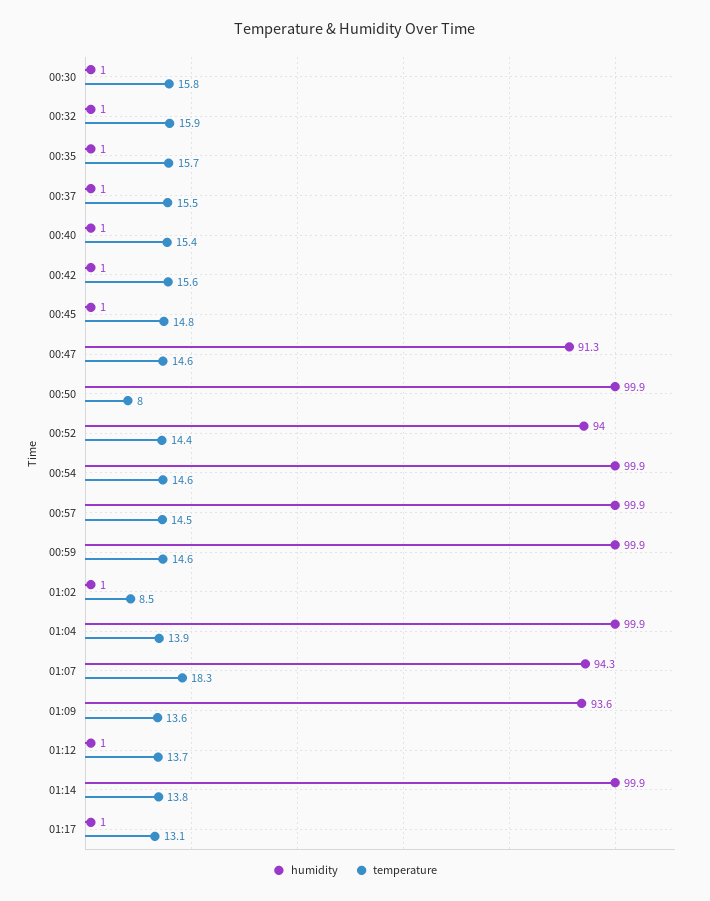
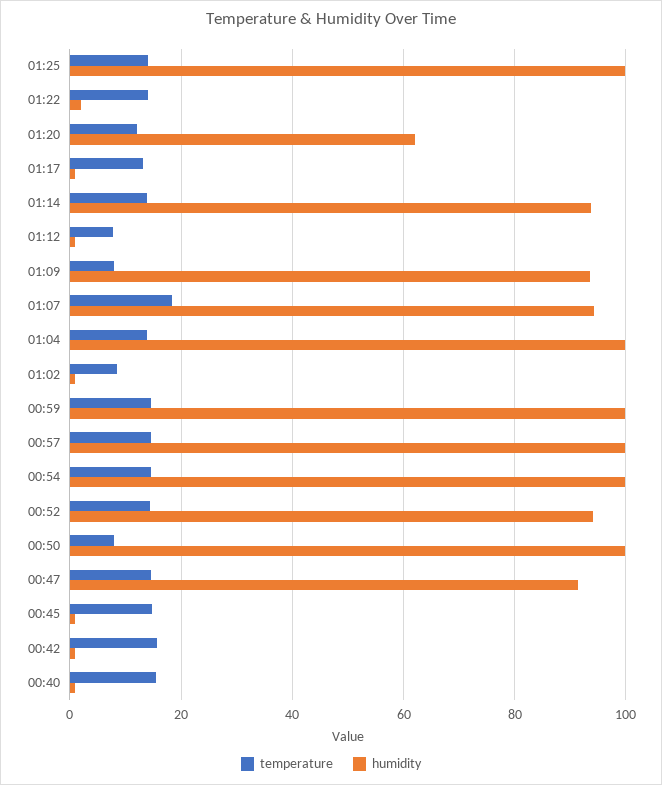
humidity, 00:30: 1 -> none
temperature, 00:30: 15.8 -> none
humidity, 00:32: 1 -> none
temperature, 00:32: 15.9 -> none
humidity, 00:35: 1 -> none
temperature, 00:35: 15.7 -> none
humidity, 00:37: 1 -> none
temperature, 00:37: 15.5 -> none
temperature, 01:09: 13.6 -> 8
temperature, 01:12: 13.7 -> 8
humidity, 01:14: 99.9 -> 94
temperature, 01:25: none -> 14
humidity, 01:25: none -> 100
temperature, 01:22: none -> 14
humidity, 01:22: none -> 2
temperature, 01:20: none -> 12
humidity, 01:20: none -> 62

